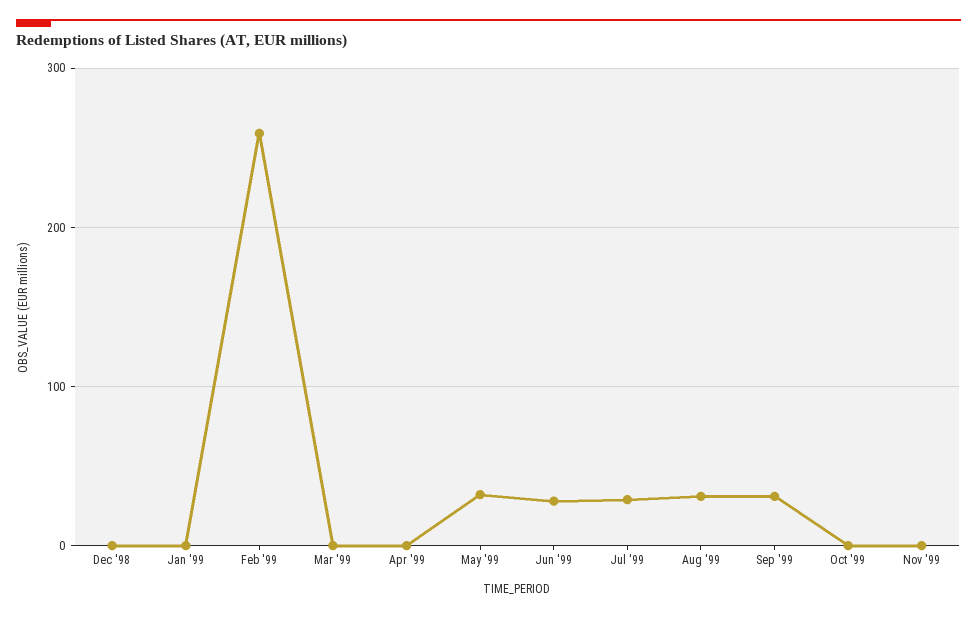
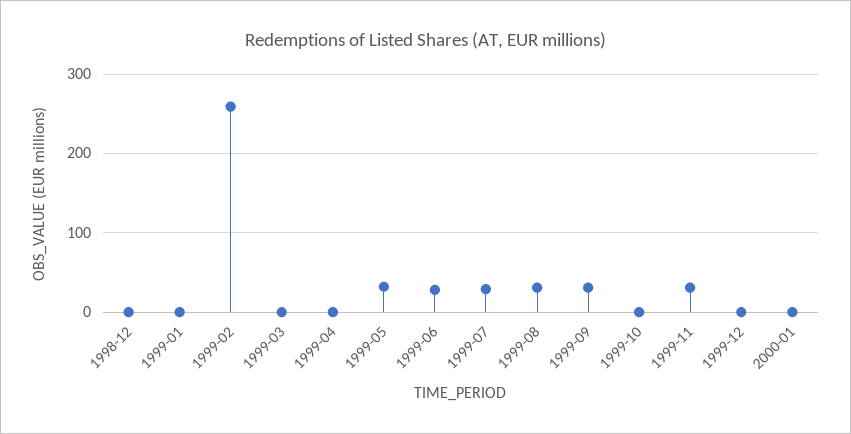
Nov '99: 0 -> 30
1999-12: none -> 0
2000-01: none -> 0

